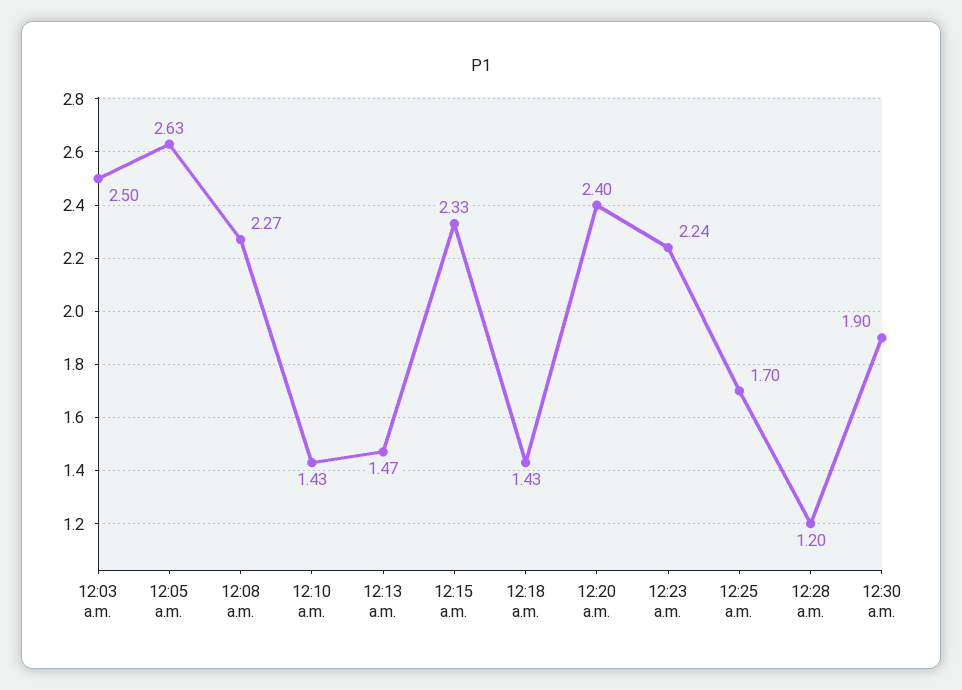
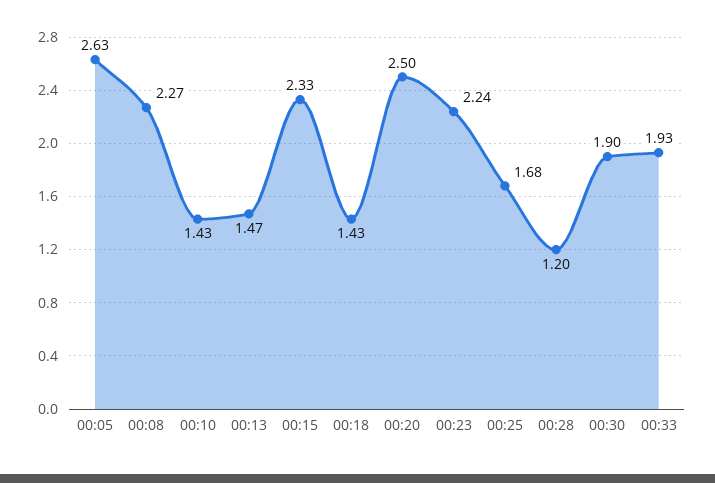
12:03 a.m.: 2.5 -> none
12:20 a.m.: 2.4 -> 2.5
12:25 a.m.: 1.7 -> 1.68
00:33: none -> 1.93

